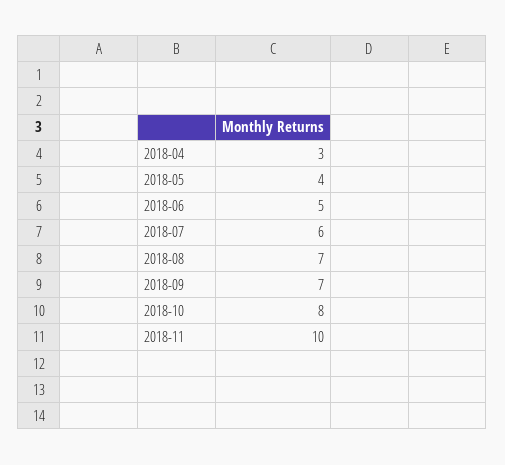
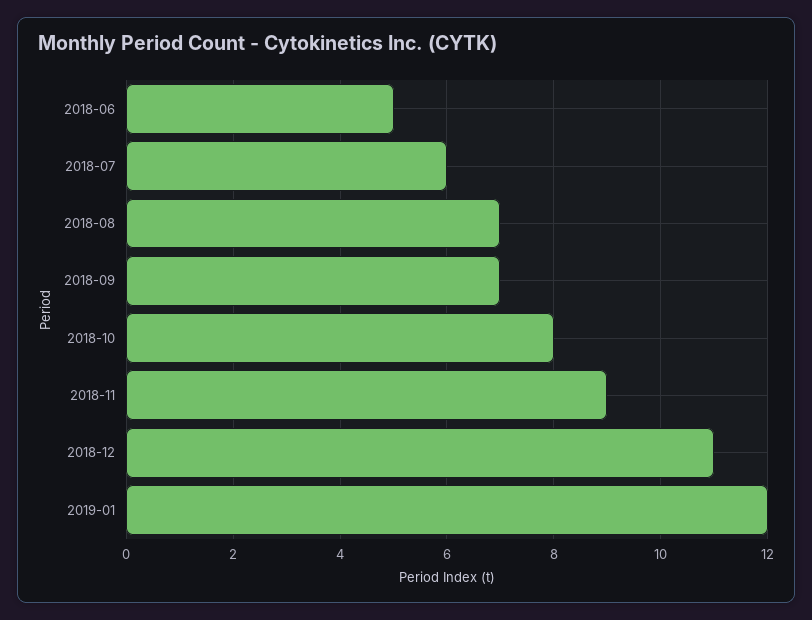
2018-04: 3 -> none
2018-05: 4 -> none
2018-11: 10 -> 9
2018-12: none -> 11
2019-01: none -> 12

